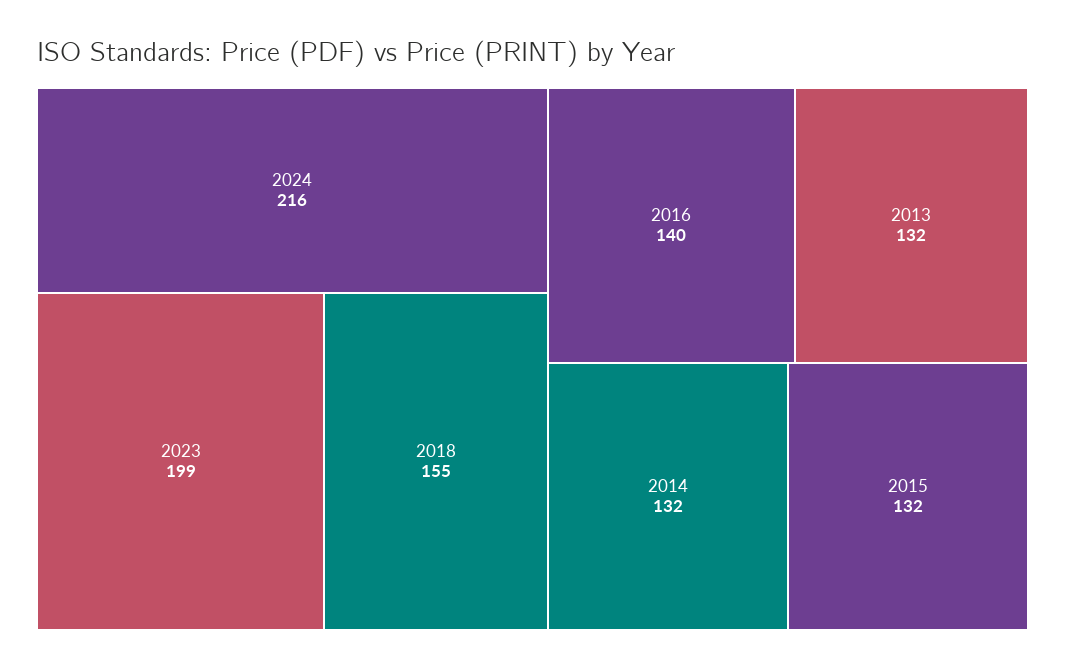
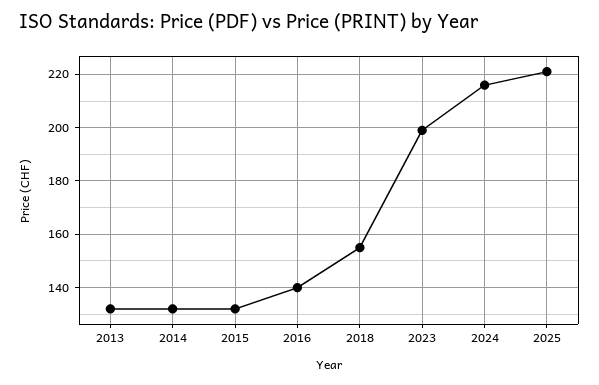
2025: none -> 220

